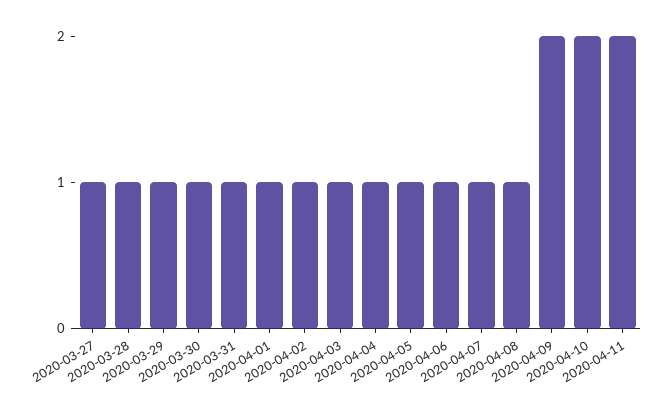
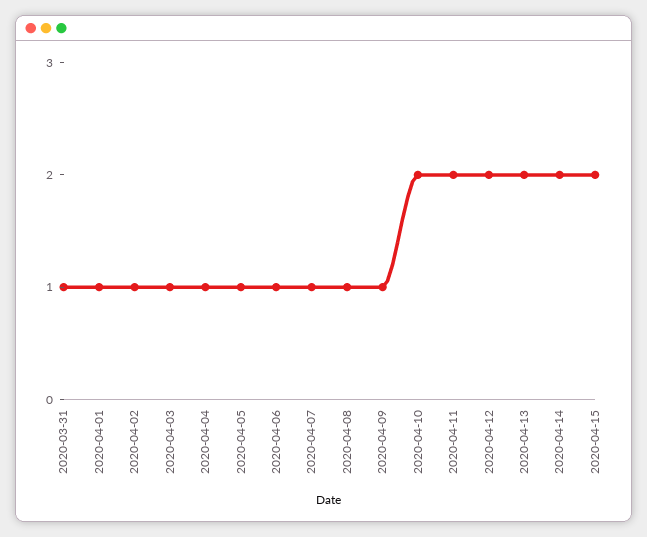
2020-03-27: 1 -> none
2020-03-28: 1 -> none
2020-03-29: 1 -> none
2020-03-30: 1 -> none
2020-04-09: 2 -> 1
2020-04-12: none -> 2
2020-04-13: none -> 2
2020-04-14: none -> 2
2020-04-15: none -> 2

